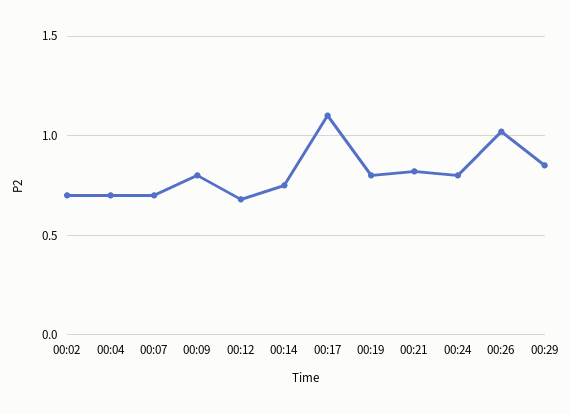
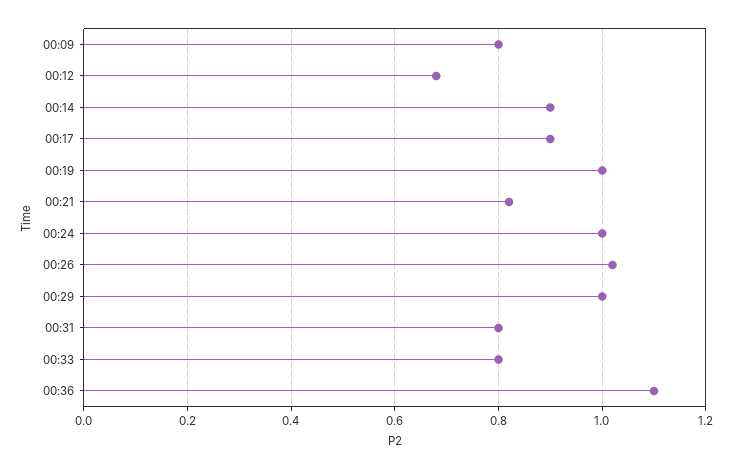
00:02: 0.7 -> none
00:04: 0.7 -> none
00:07: 0.7 -> none
00:14: 0.75 -> 0.9
00:17: 1.1 -> 0.9
00:19: 0.8 -> 1
00:24: 0.8 -> 1
00:29: 0.85 -> 1
00:31: none -> 0.8
00:33: none -> 0.8
00:36: none -> 1.1

